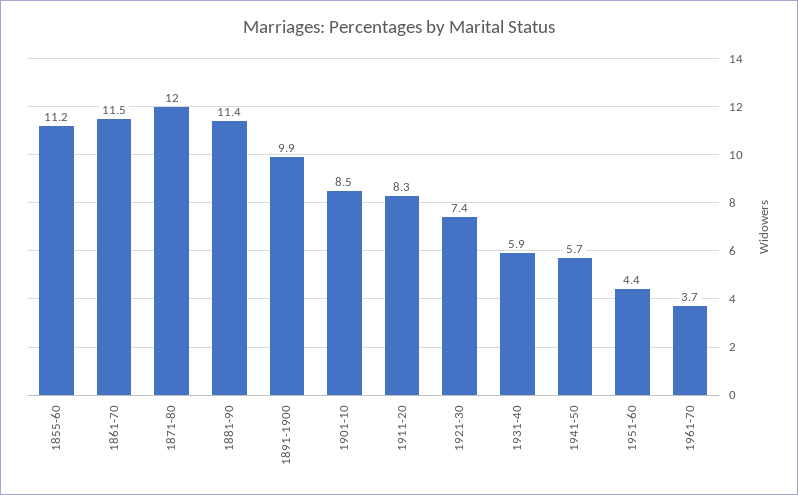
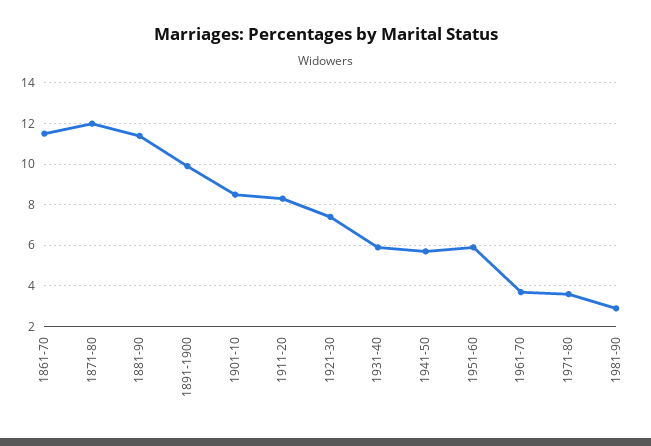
1855-60: 11.2 -> none
1951-60: 4.4 -> 6
1971-80: none -> 3.5
1981-90: none -> 3

